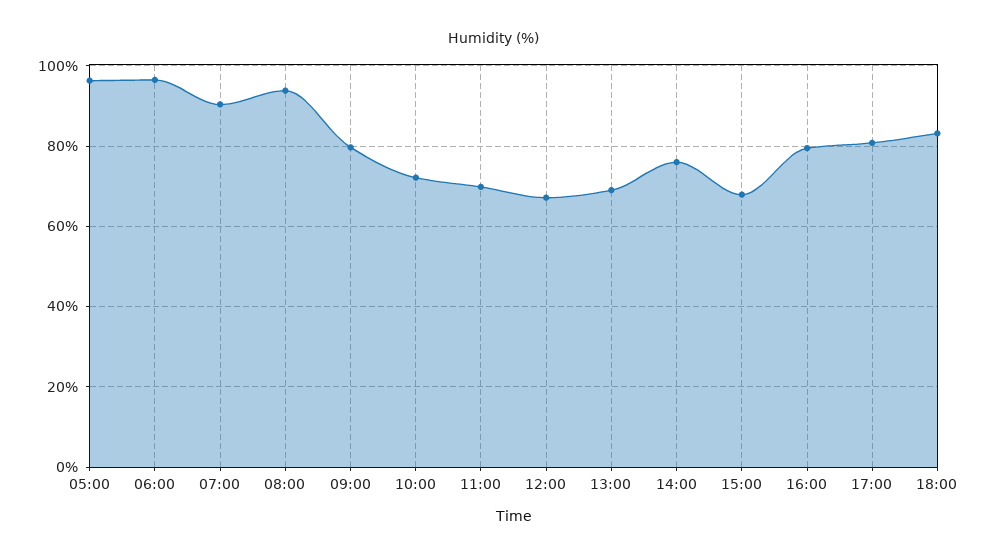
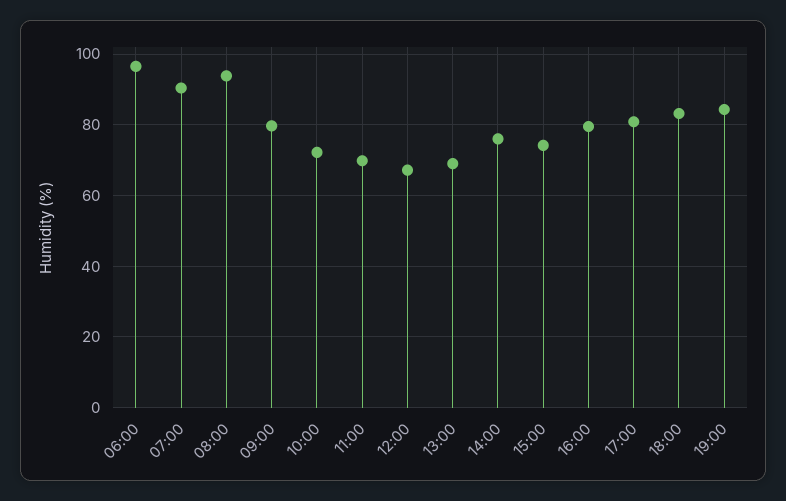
05:00: 96 -> none
15:00: 68 -> 74
19:00: none -> 84

